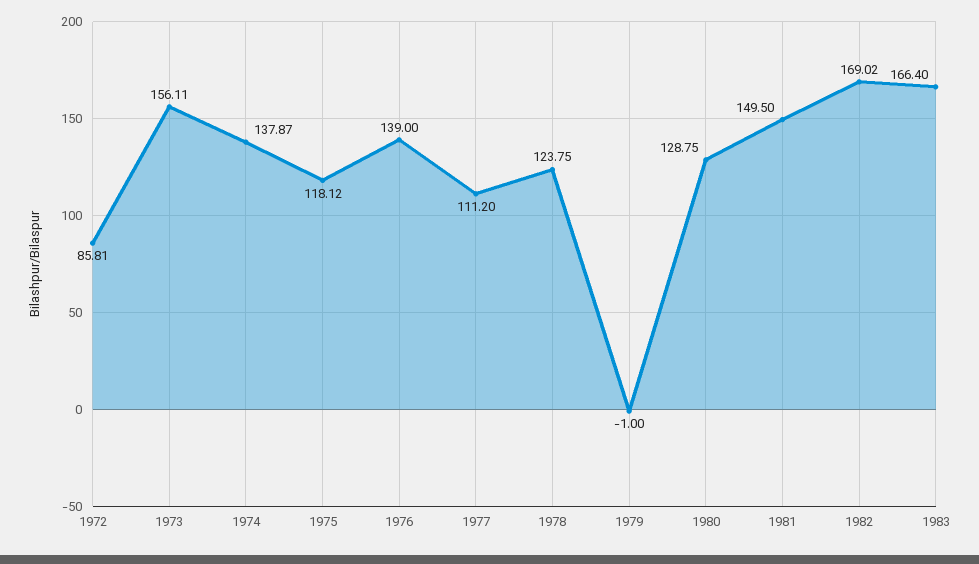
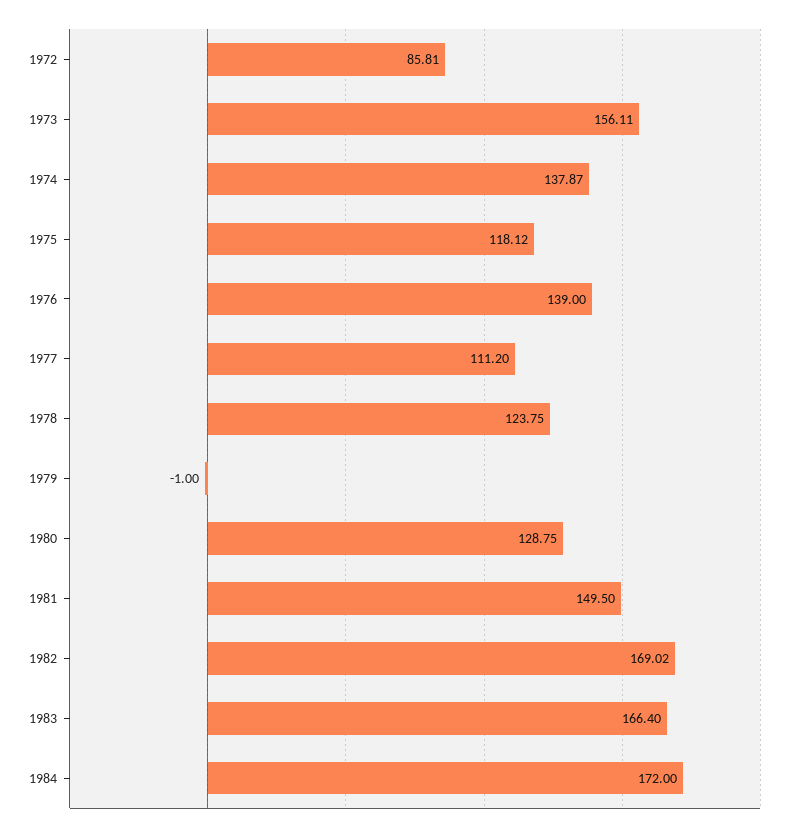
1984: none -> 172

